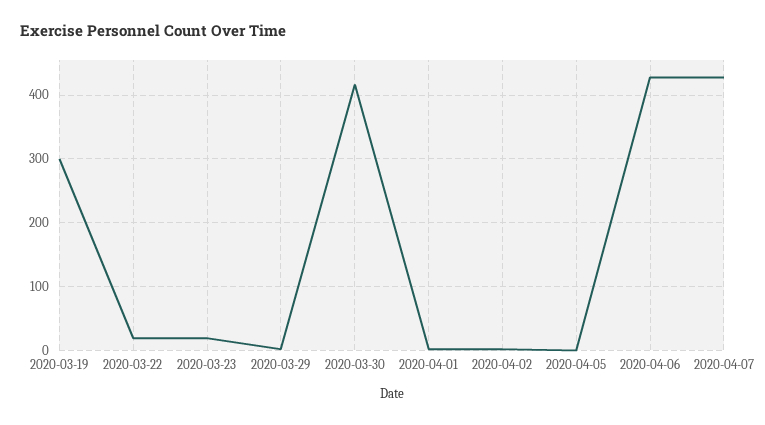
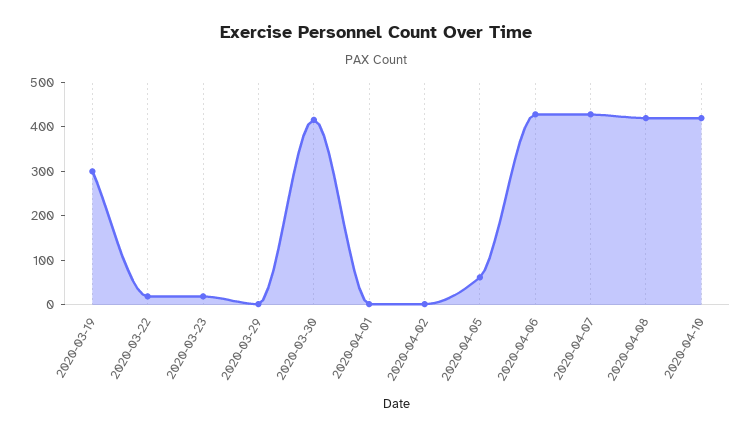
2020-04-05: 0 -> 60
2020-04-08: none -> 420
2020-04-10: none -> 420

